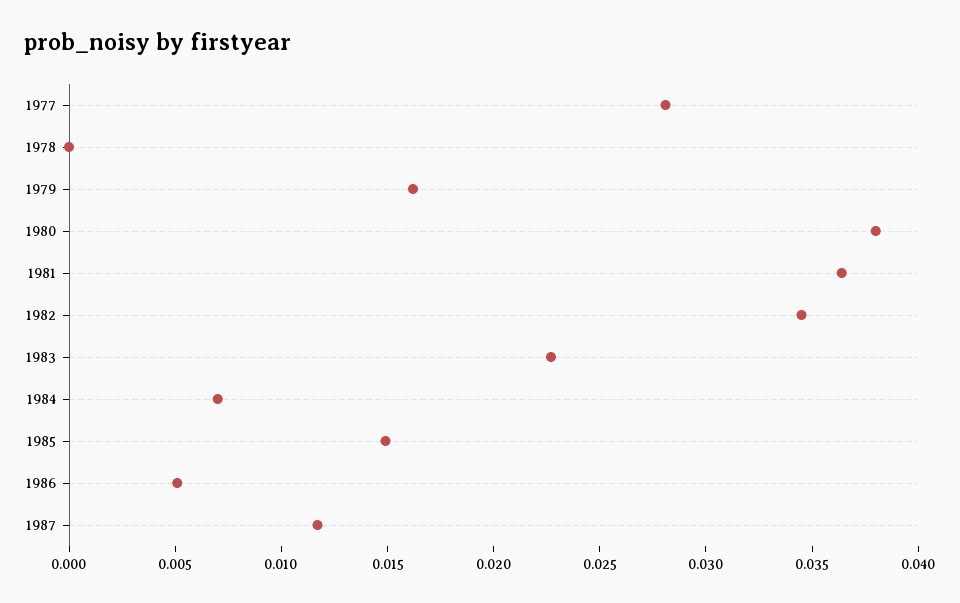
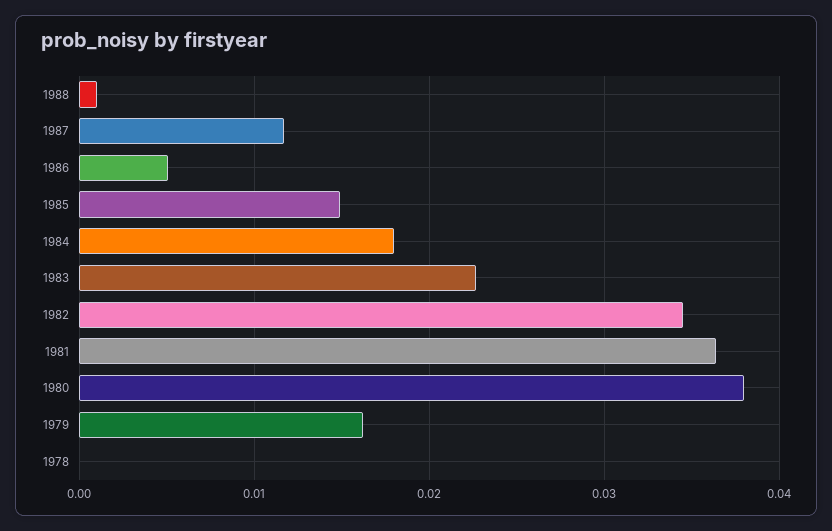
1977: 0.028 -> none
1984: 0.007 -> 0.018
1988: none -> 0.001

